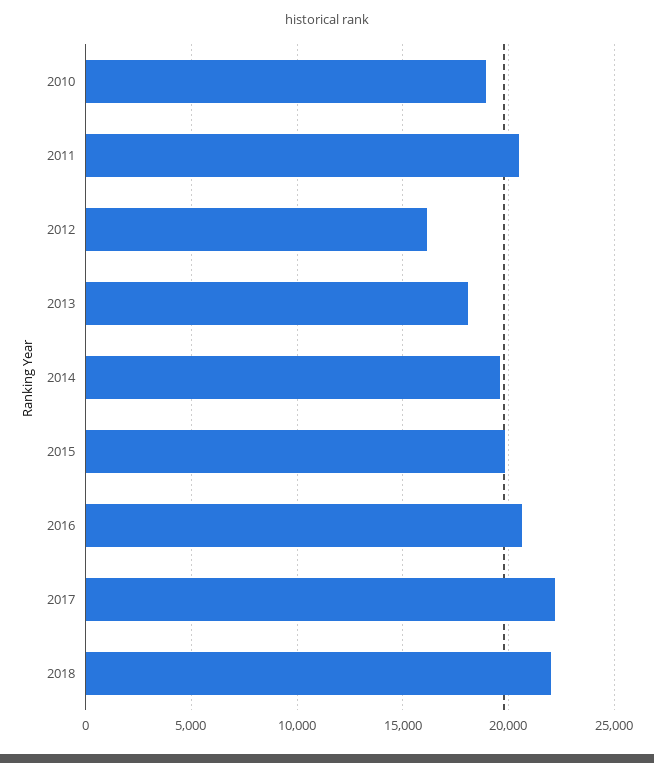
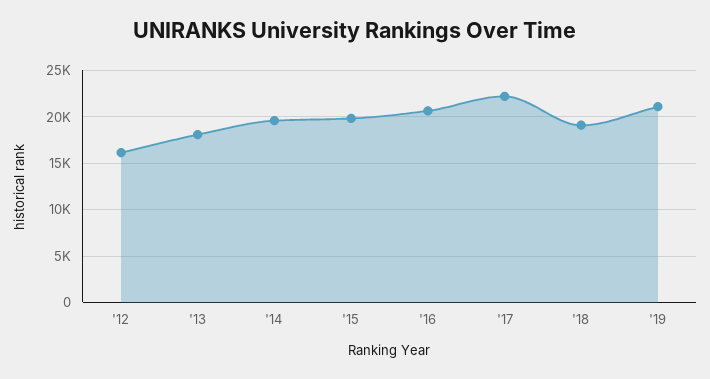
2010: 19000 -> none
2011: 20500 -> none
2018: 22000 -> 19000
'19: none -> 21000

